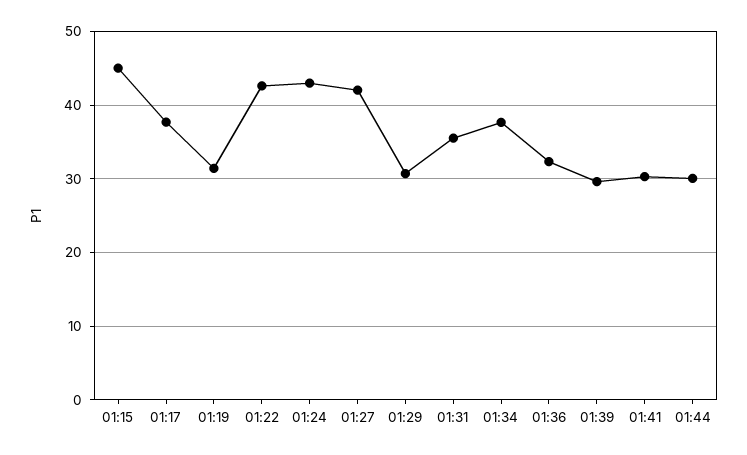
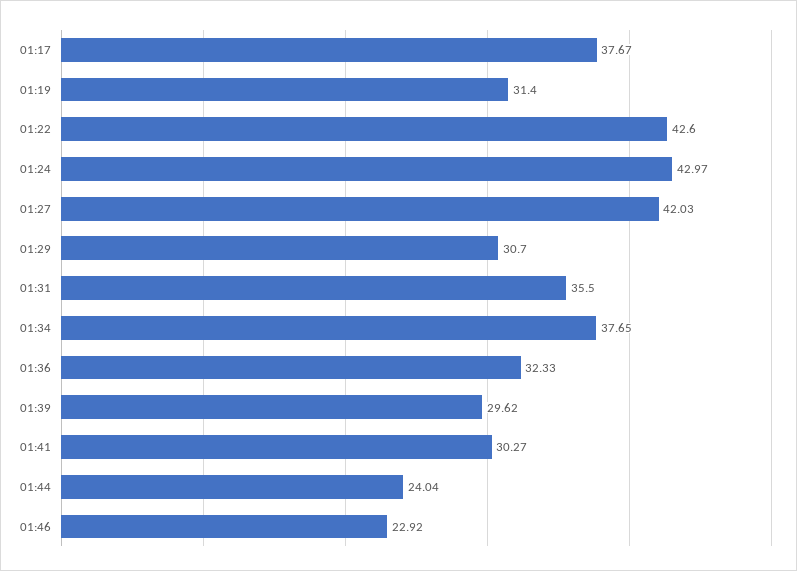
01:15: 45 -> none
01:44: 30 -> 24.04
01:46: none -> 22.92

